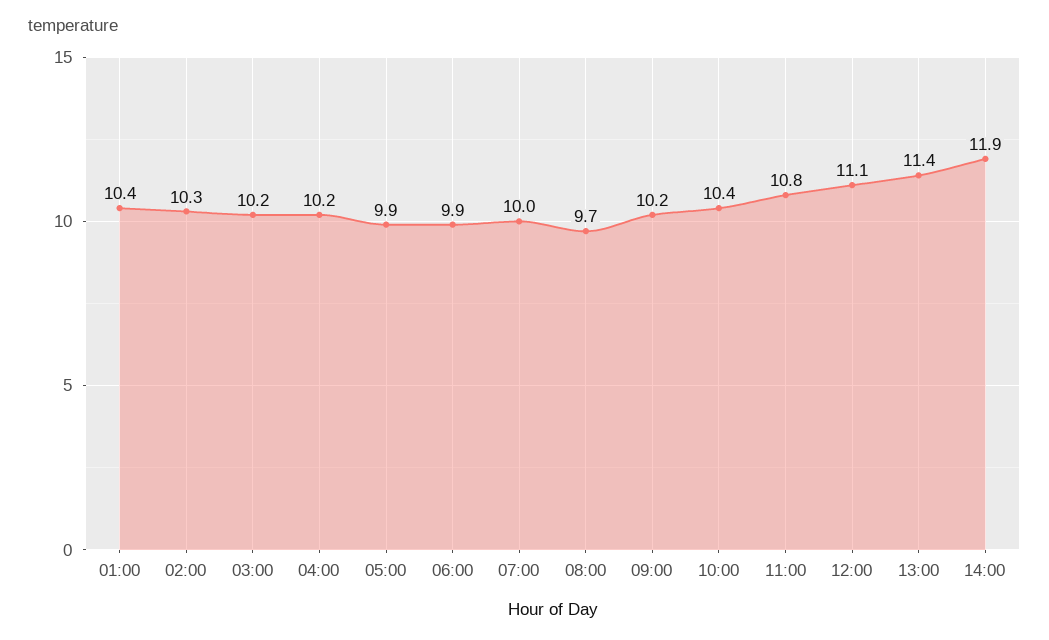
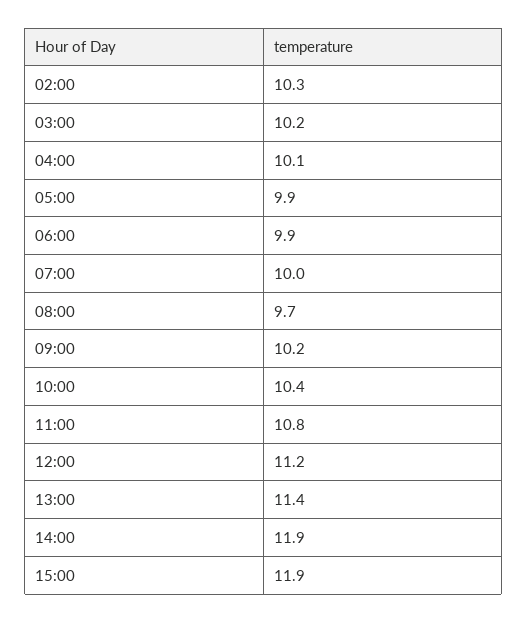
01:00: 10.4 -> none
04:00: 10.2 -> 10.1
12:00: 11.1 -> 11.2
15:00: none -> 11.9

